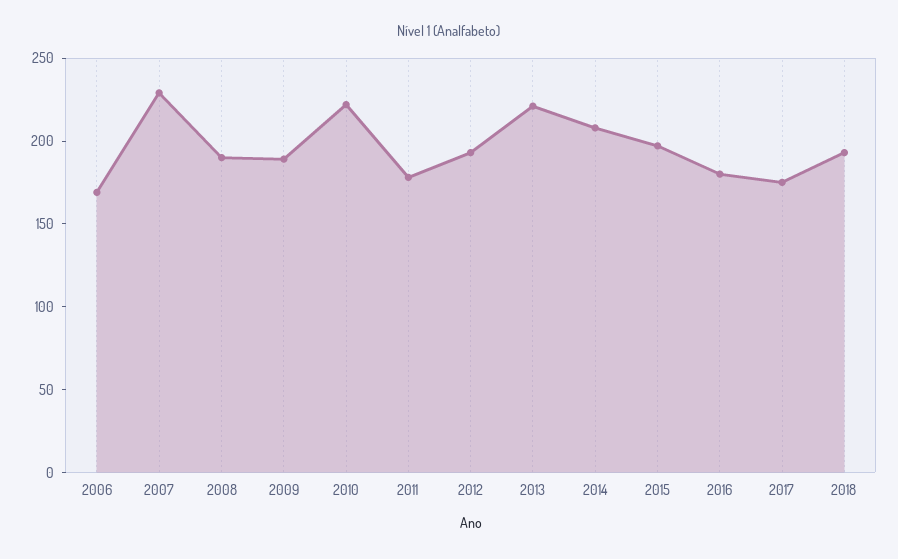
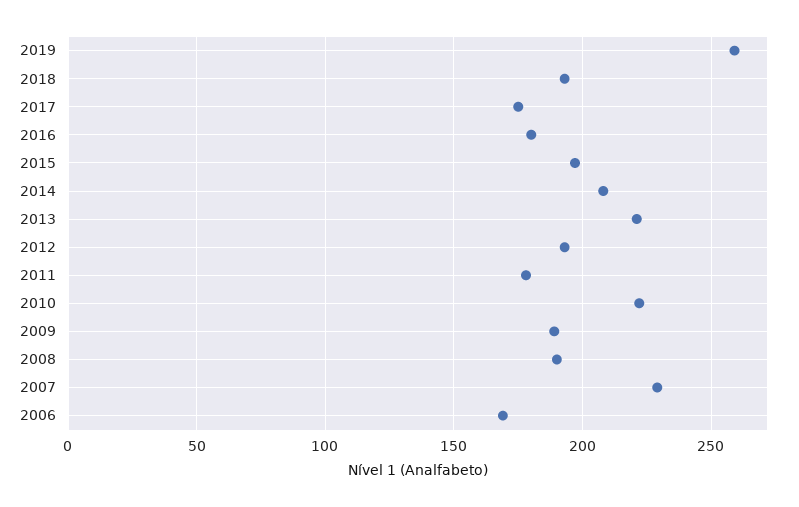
2019: none -> 260

